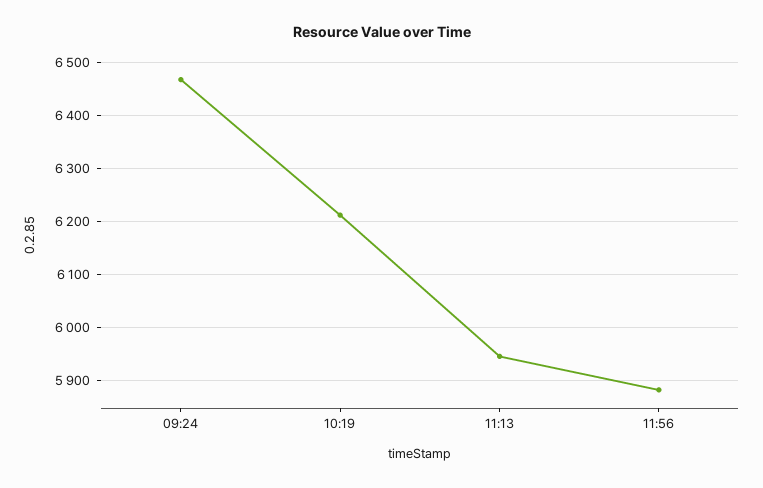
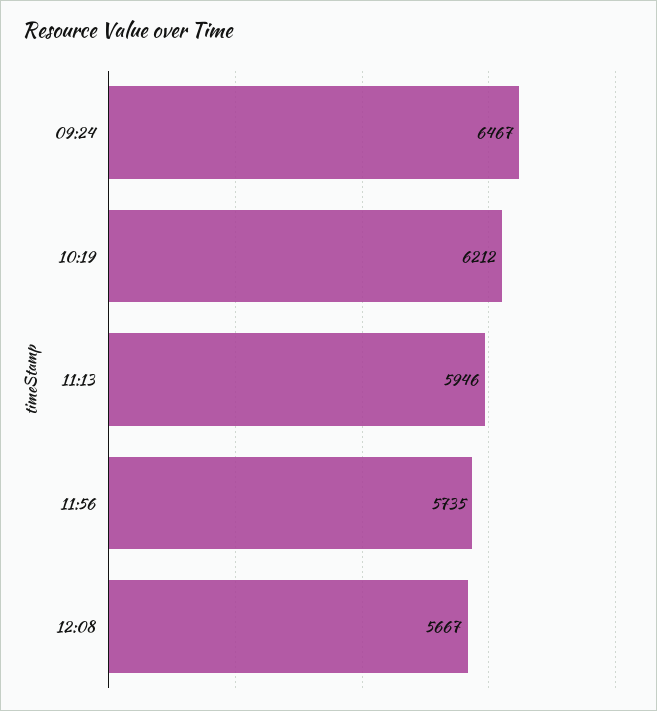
11:56: 5880 -> 5735
12:08: none -> 5667

